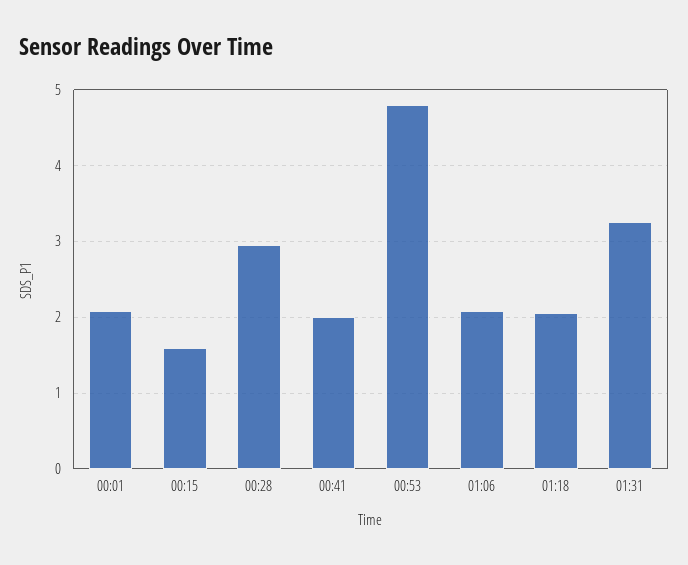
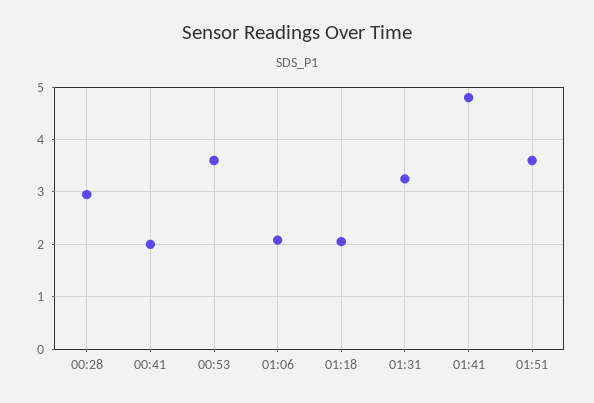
00:01: 2.1 -> none
00:15: 1.6 -> none
00:53: 4.8 -> 3.6
01:41: none -> 4.8
01:51: none -> 3.6

